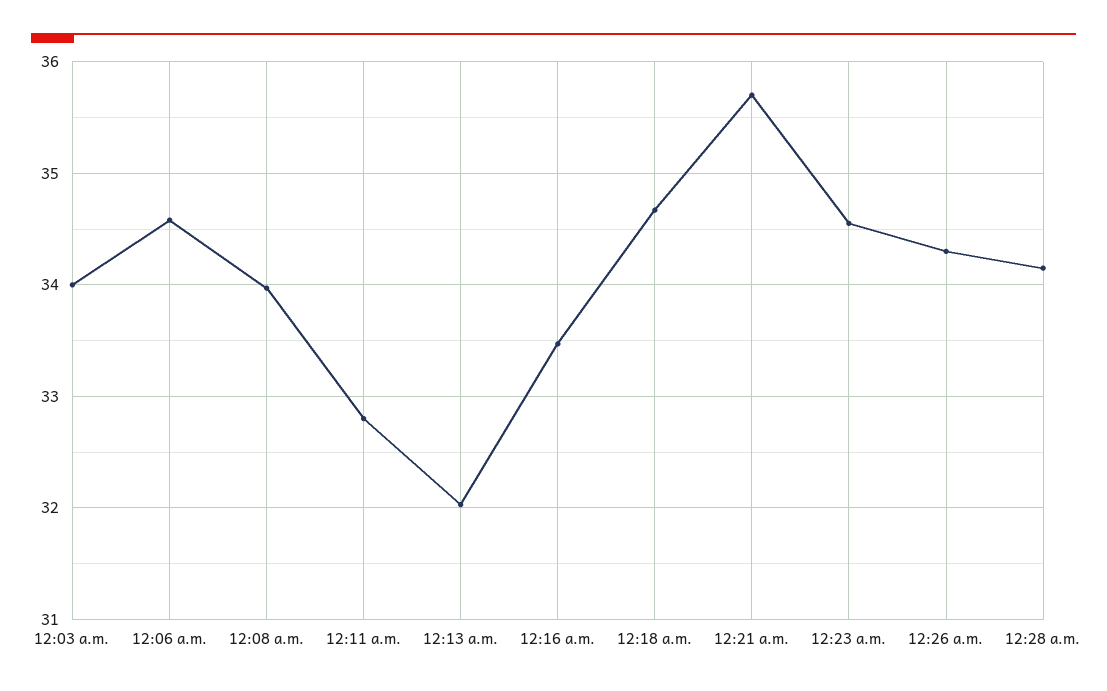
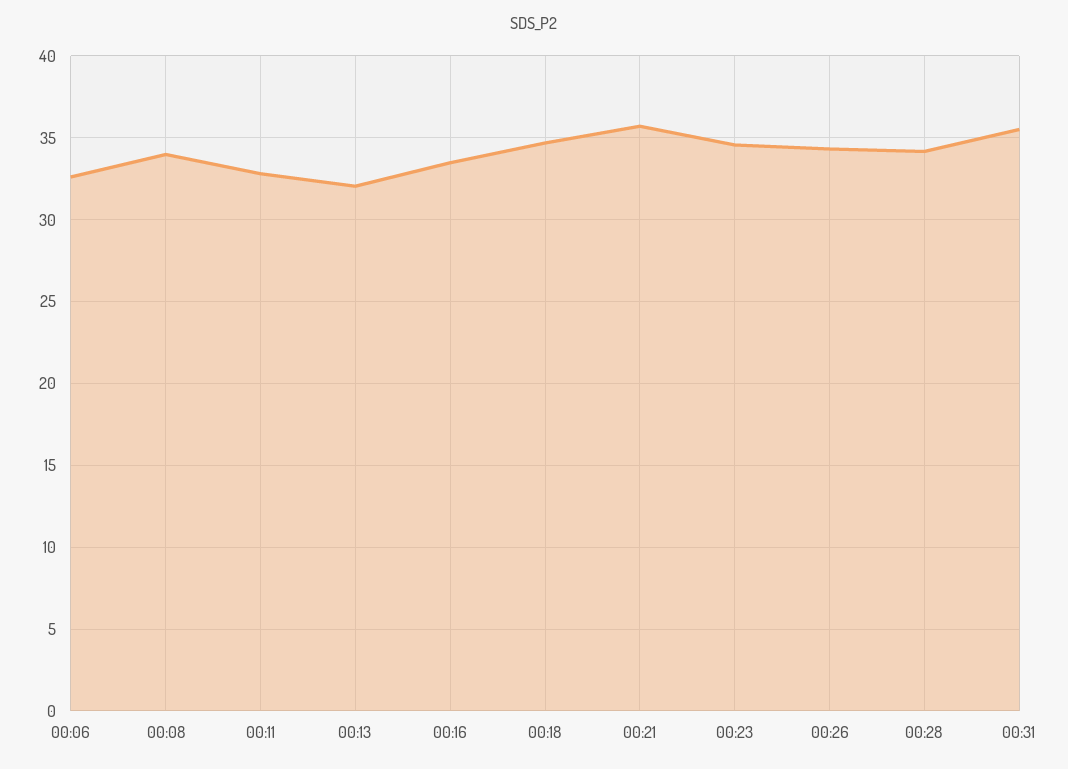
12:03 a.m.: 34 -> none
12:06 a.m.: 34.6 -> 32.5
00:31: none -> 35.5

